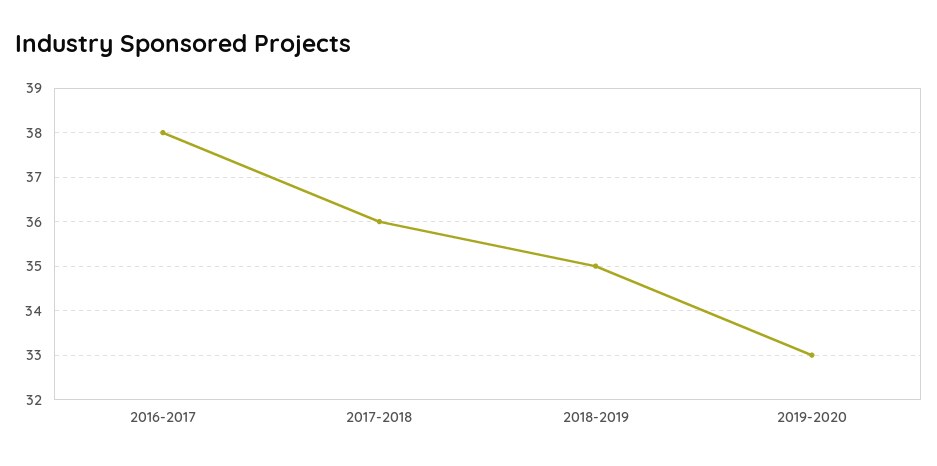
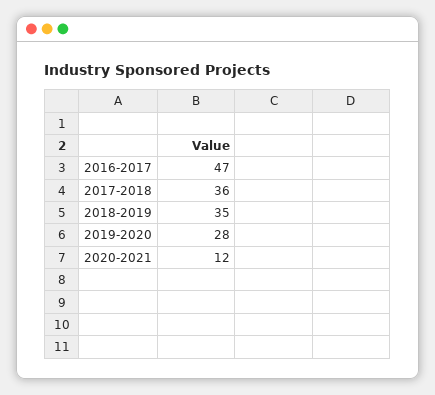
2016-2017: 38 -> 47
2019-2020: 33 -> 28
2020-2021: none -> 12

